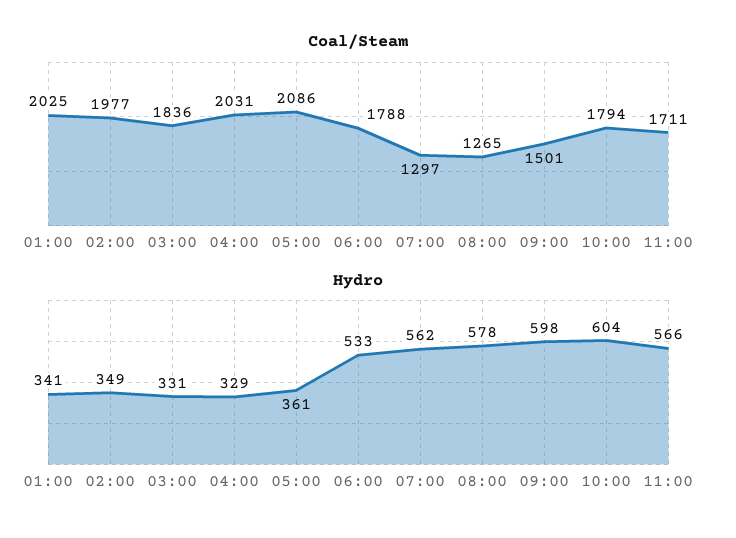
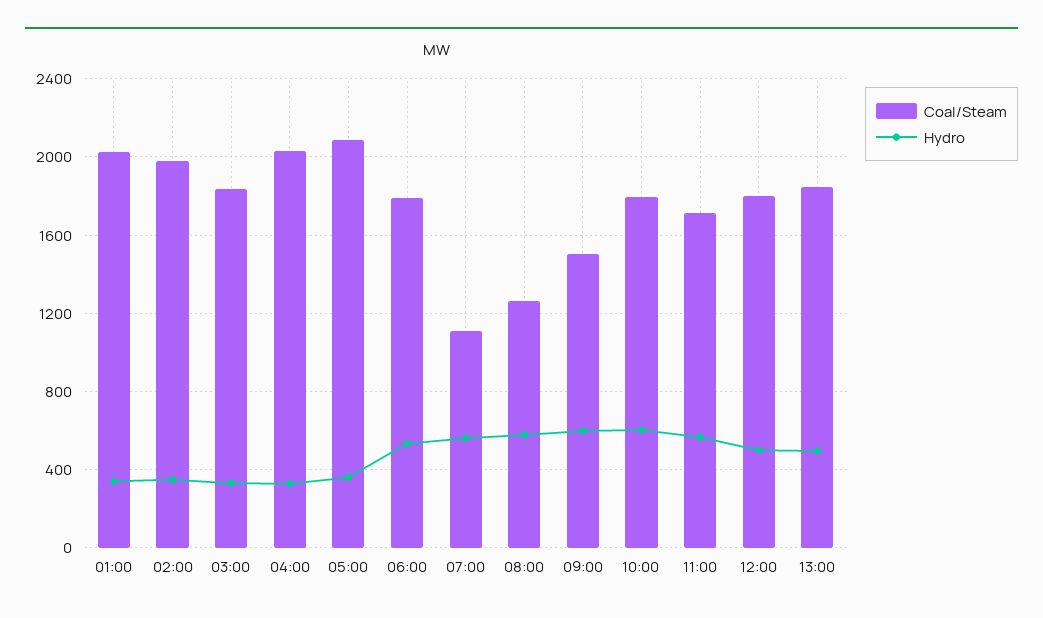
Coal/Steam, 07:00: 1297 -> 1100
Coal/Steam, 12:00: none -> 1800
Hydro, 12:00: none -> 500
Coal/Steam, 13:00: none -> 1850
Hydro, 13:00: none -> 500

